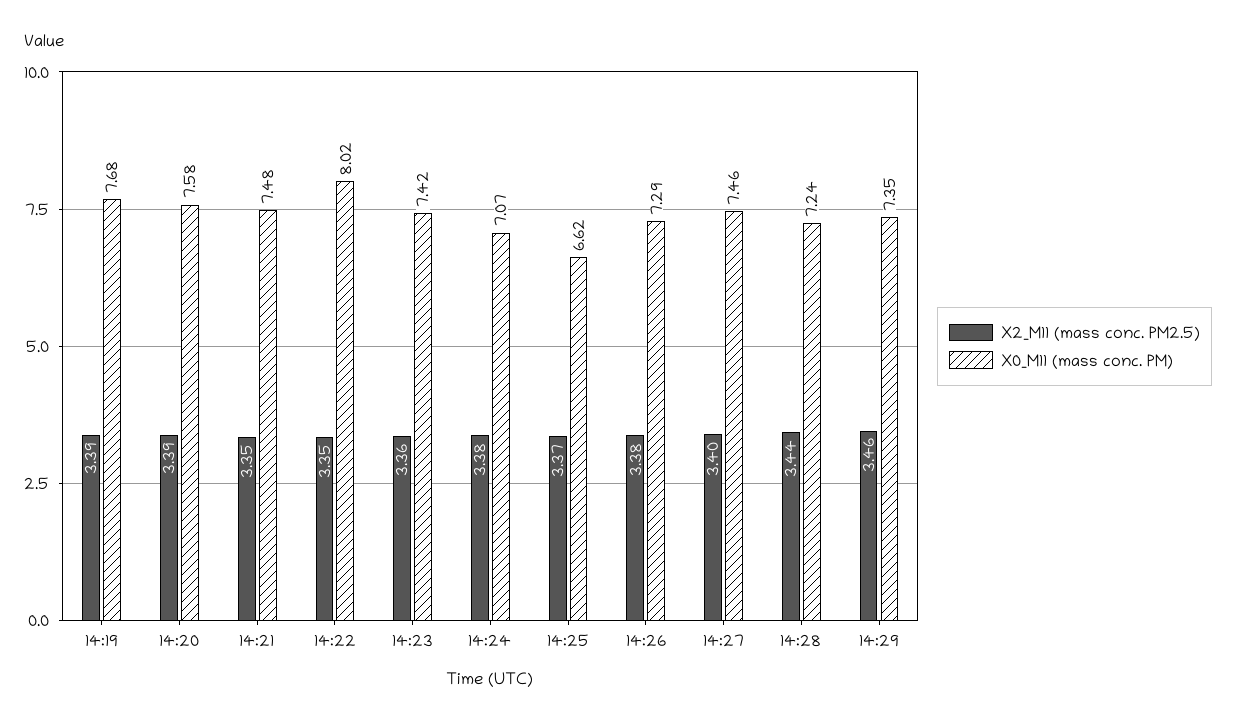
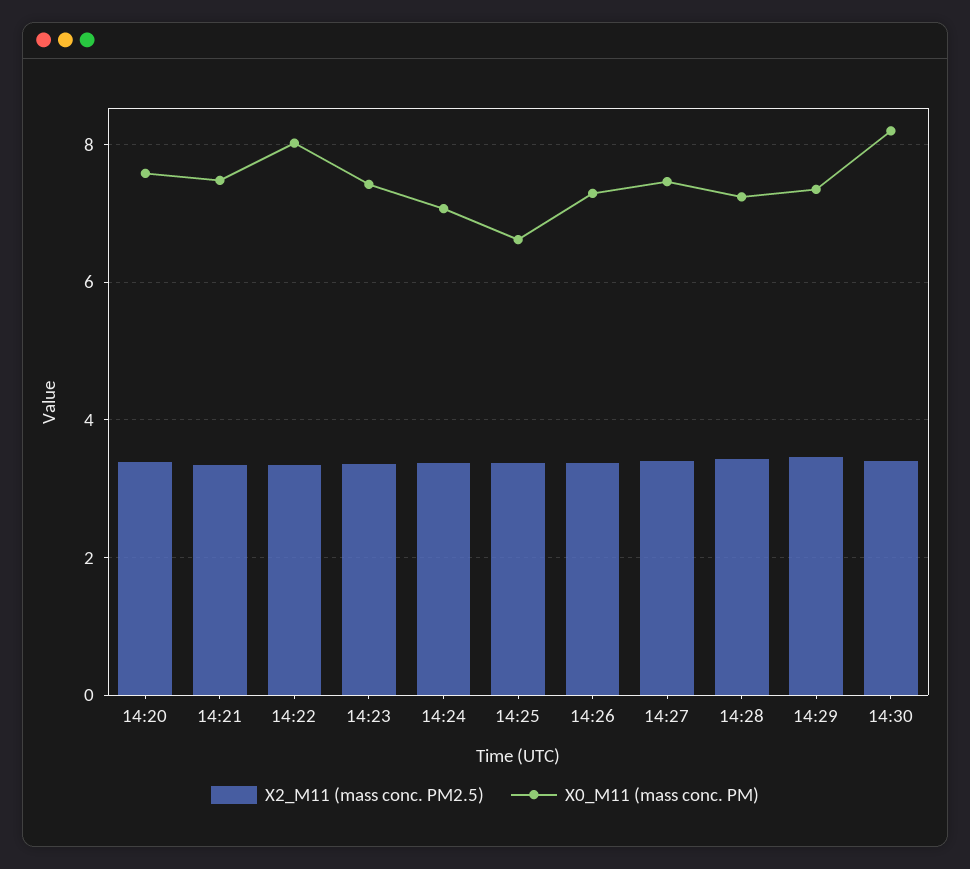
X2_M11 (mass conc. PM2.5), 14:19: 3.39 -> none
X0_M11 (mass conc. PM), 14:19: 7.68 -> none
X2_M11 (mass conc. PM2.5), 14:30: none -> 3.4
X0_M11 (mass conc. PM), 14:30: none -> 8.2

